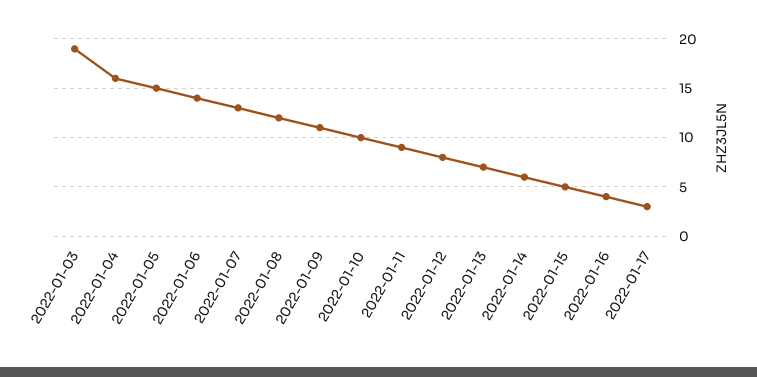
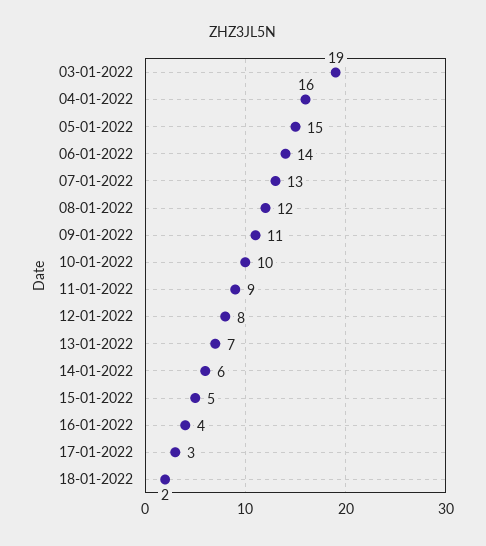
18-01-2022: none -> 2

